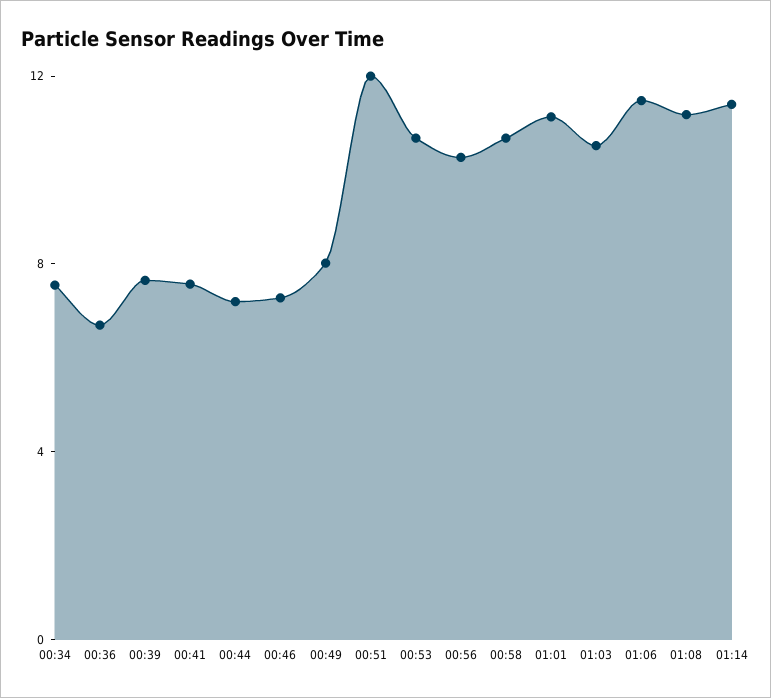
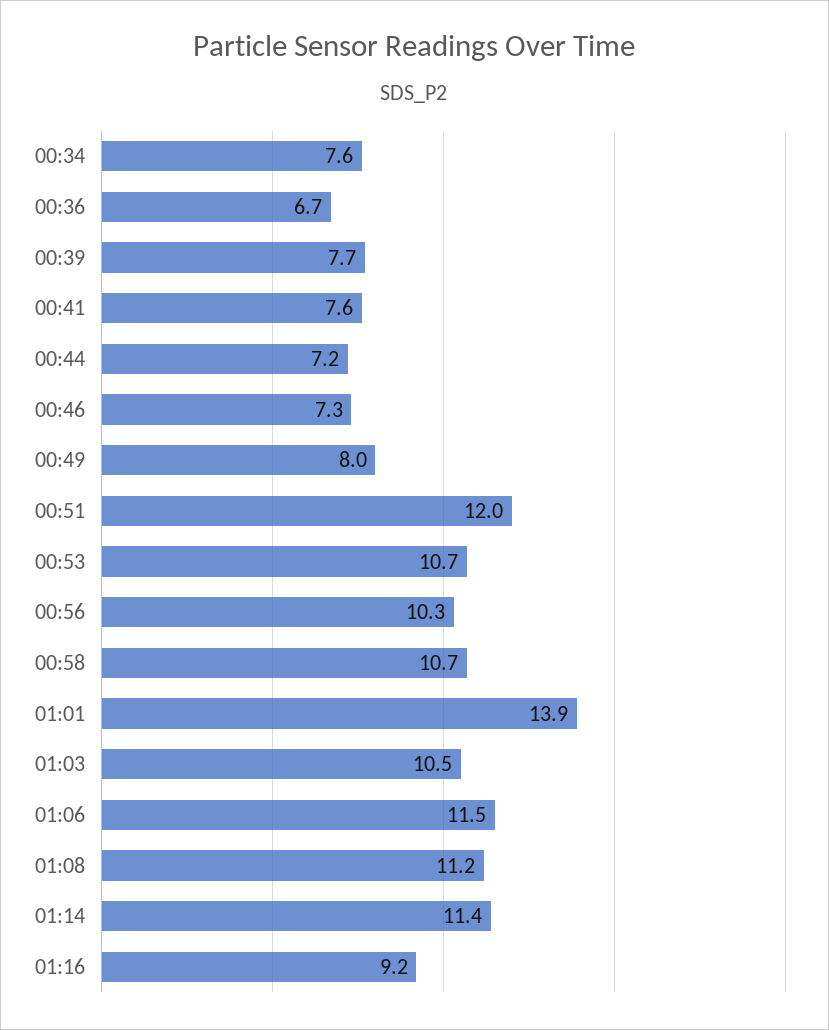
01:01: 11 -> 13.9
01:16: none -> 9.2

